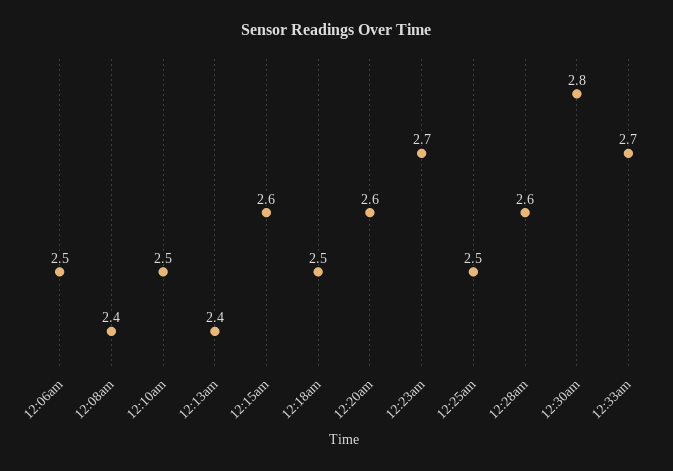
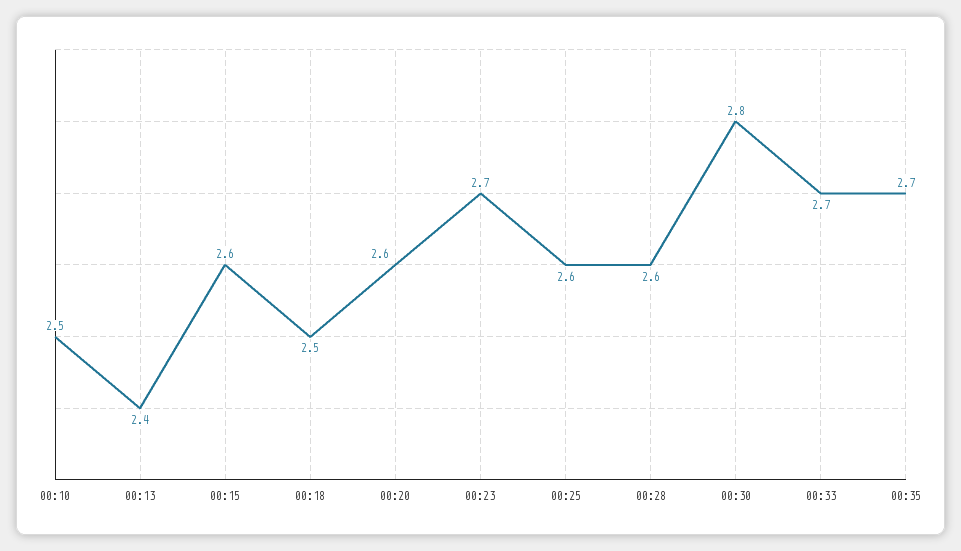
12:06am: 2.5 -> none
12:08am: 2.4 -> none
12:25am: 2.5 -> 2.6
00:35: none -> 2.7

